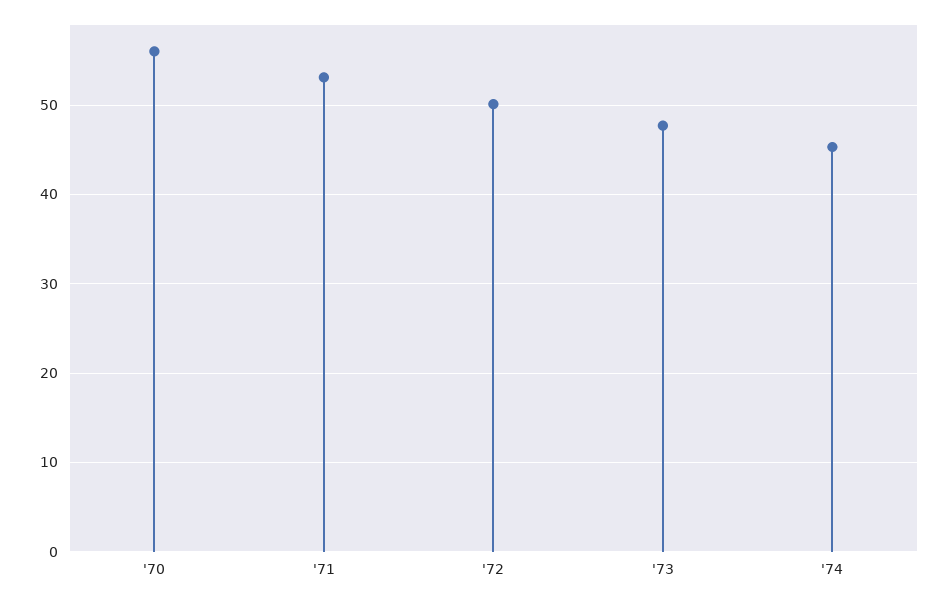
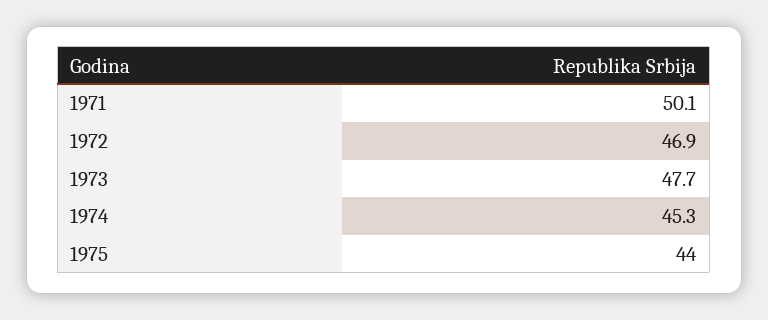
'70: 56 -> none
'71: 53 -> 50.1
'72: 50 -> 46.9
1975: none -> 44

